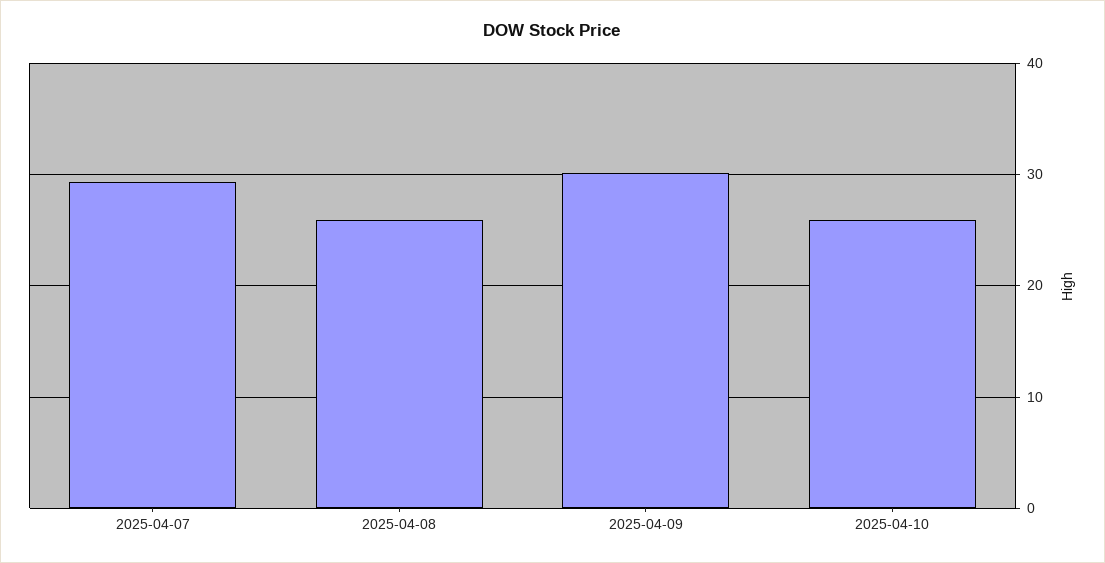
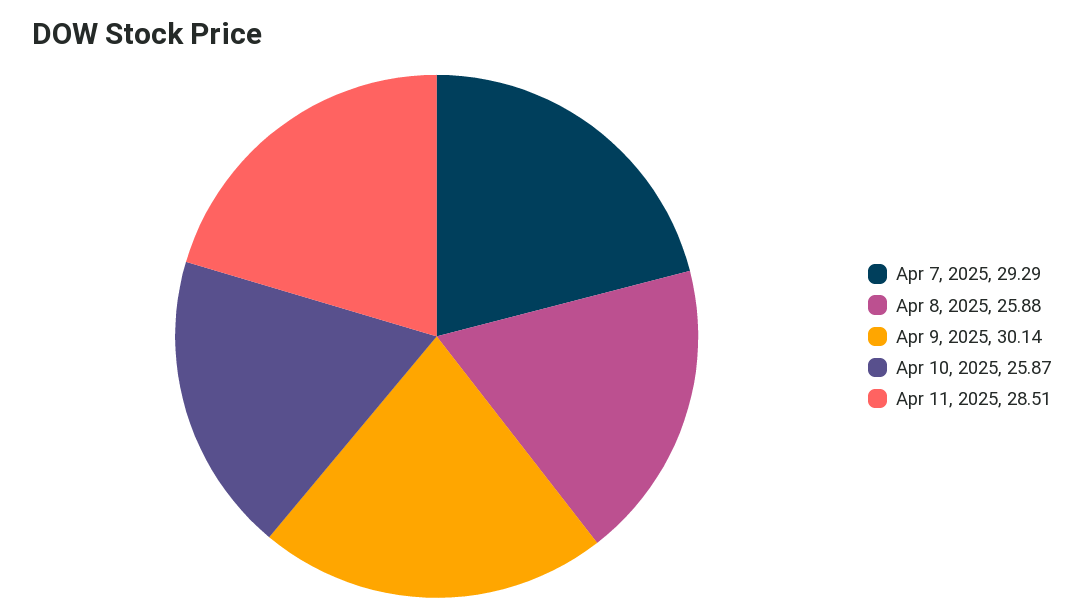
Apr 11, 2025: none -> 28.51

